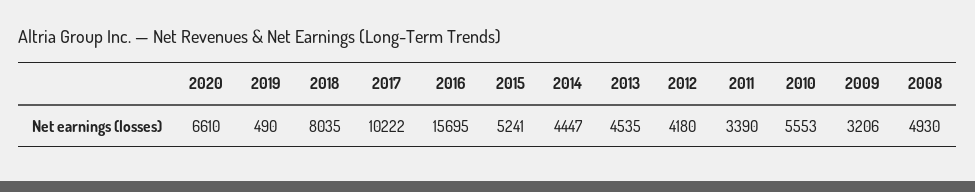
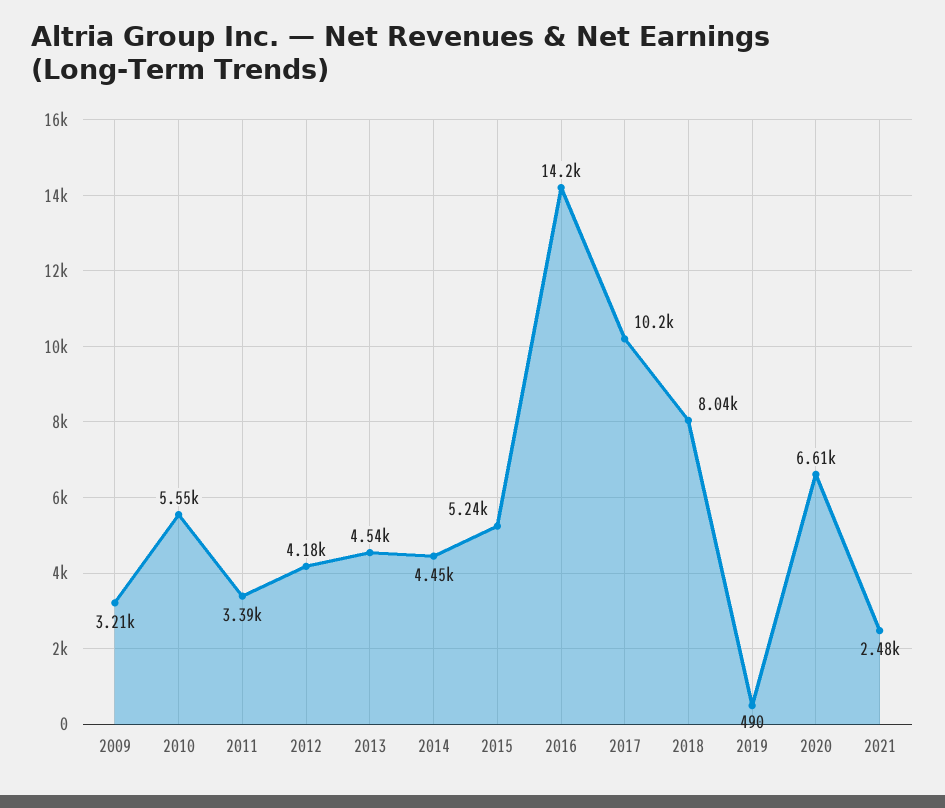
2016: 15695 -> 14200
2008: 4930 -> none
2021: none -> 2480

